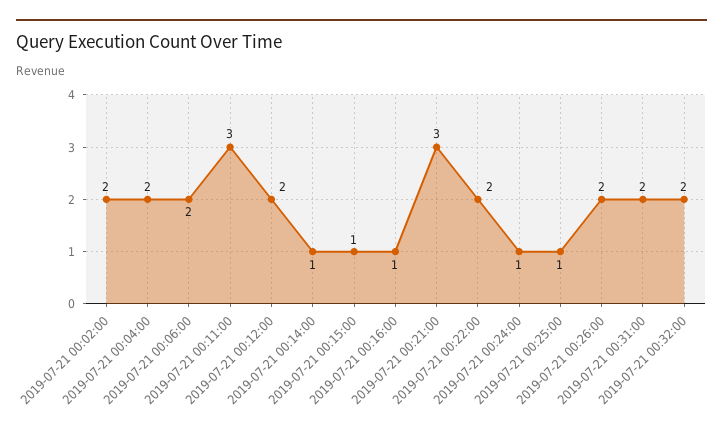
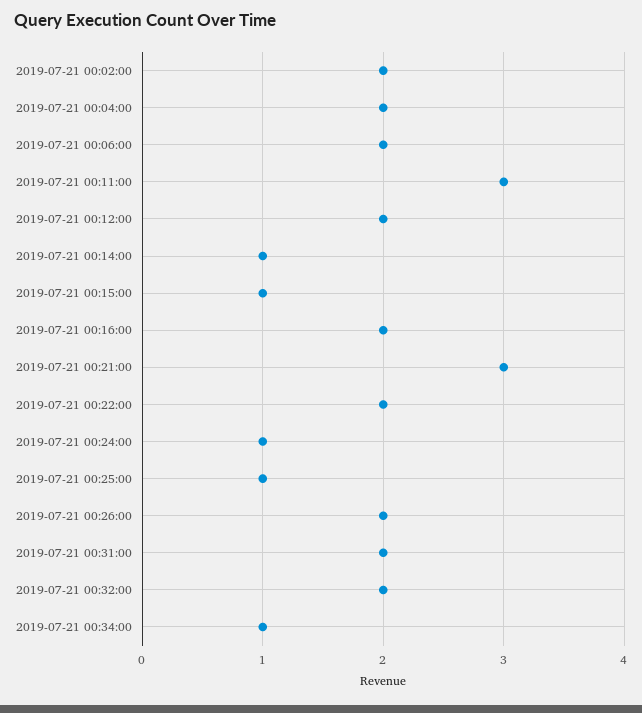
2019-07-21 00:16:00: 1 -> 2
2019-07-21 00:34:00: none -> 1

